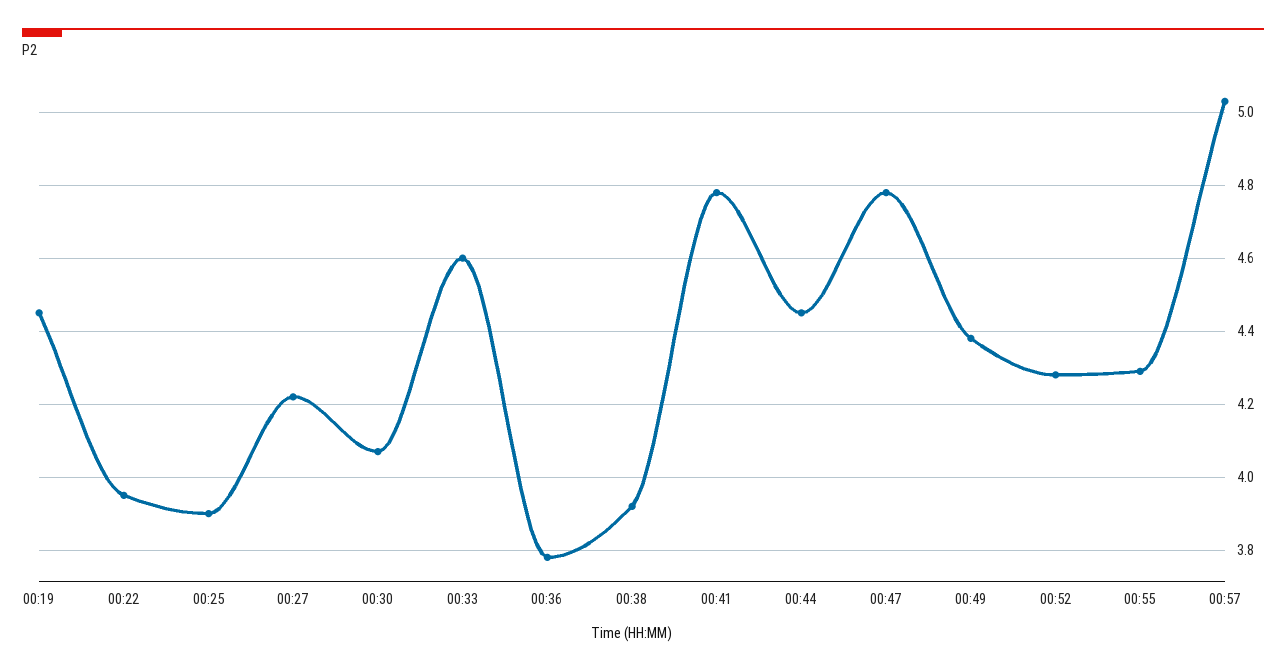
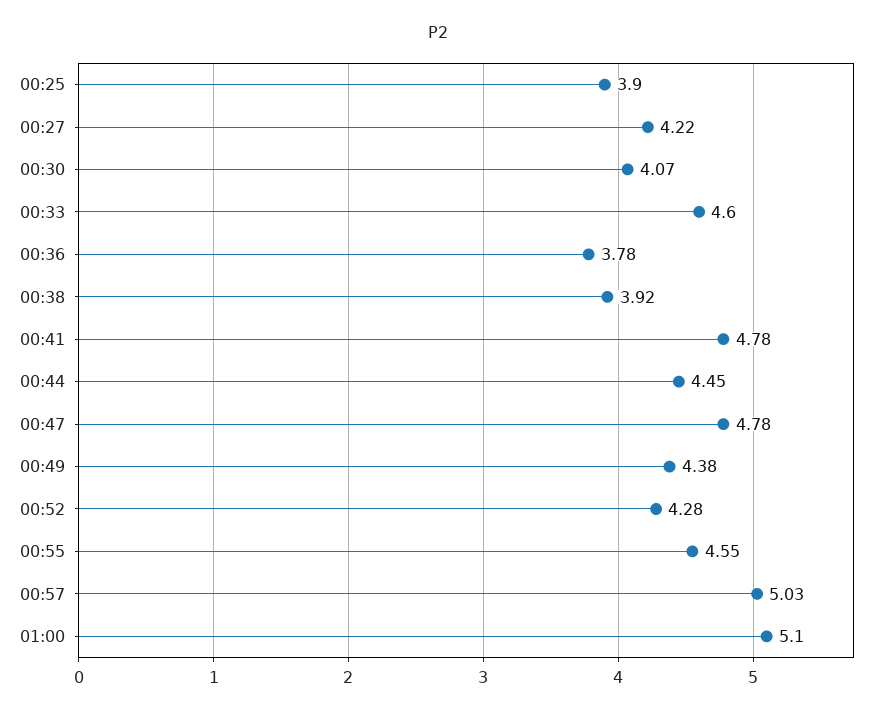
00:19: 4.45 -> none
00:22: 3.95 -> none
00:55: 4.3 -> 4.55
01:00: none -> 5.1

